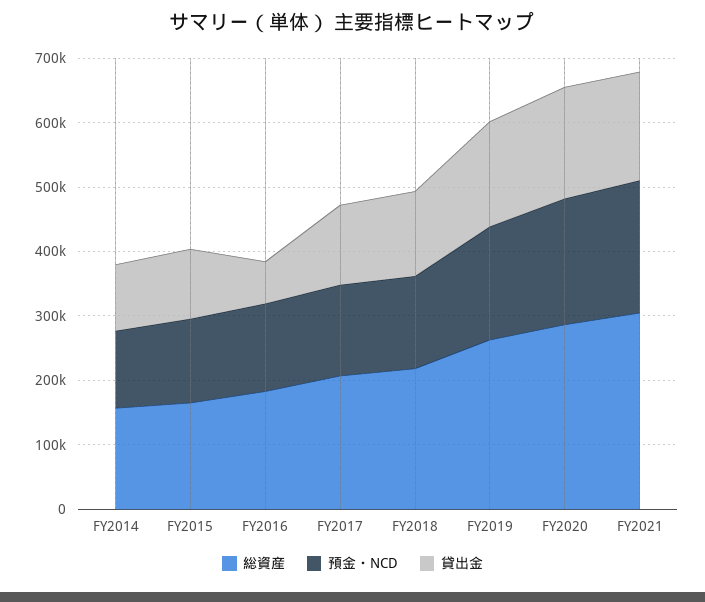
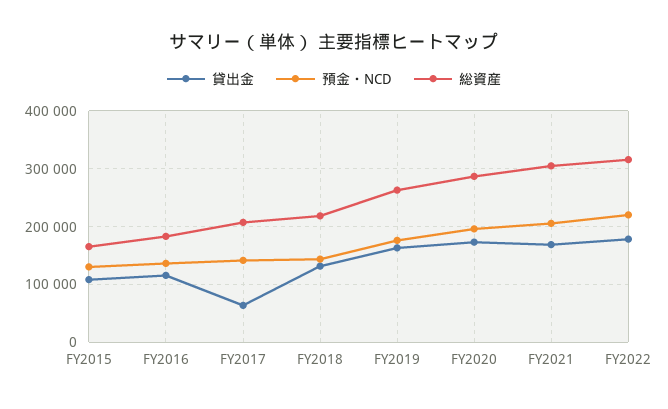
総資産, FY2014: 160000 -> none
預金・NCD, FY2014: 120000 -> none
貸出金, FY2014: 100000 -> none
貸出金, FY2016: 60000 -> 120000
貸出金, FY2017: 120000 -> 60000
貸出金, FY2022: none -> 180000
預金・NCD, FY2022: none -> 220000
総資産, FY2022: none -> 320000

